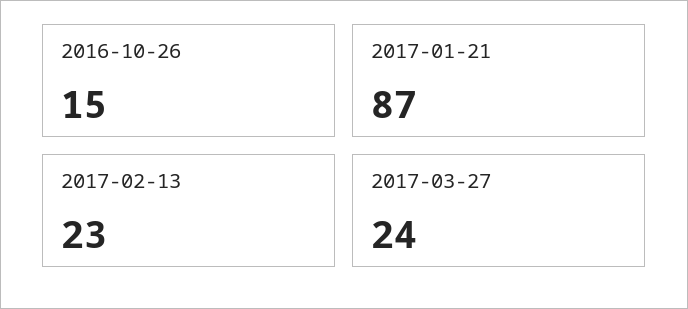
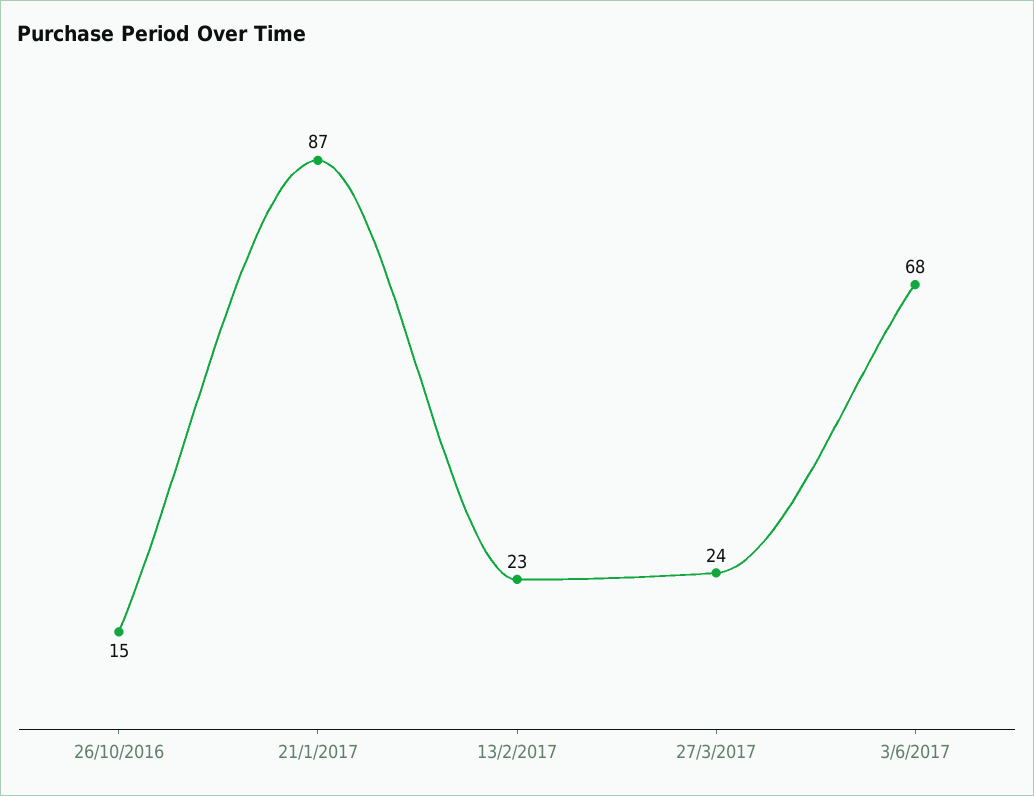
3/6/2017: none -> 68

